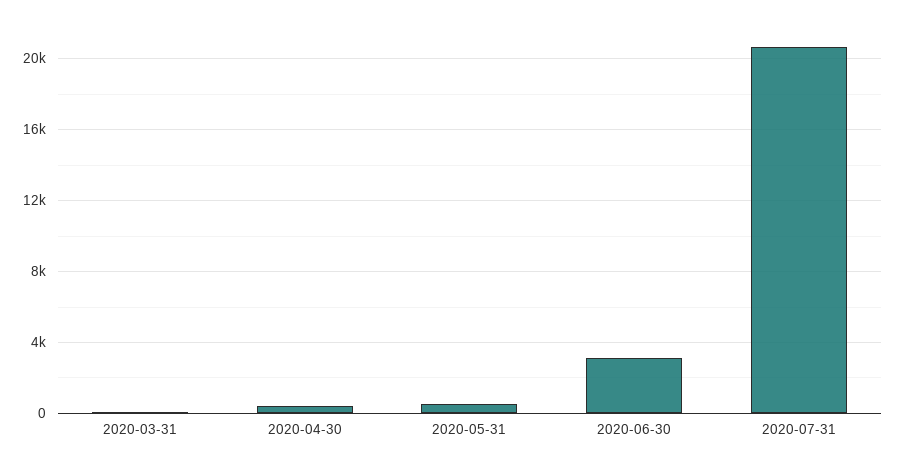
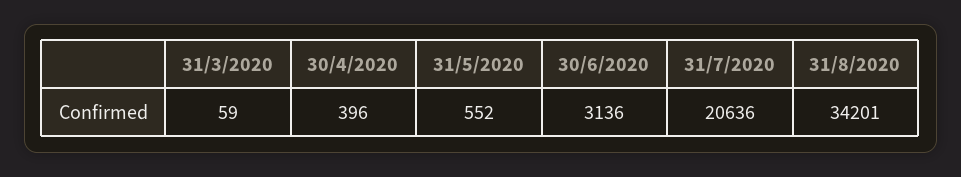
31/8/2020: none -> 34201

